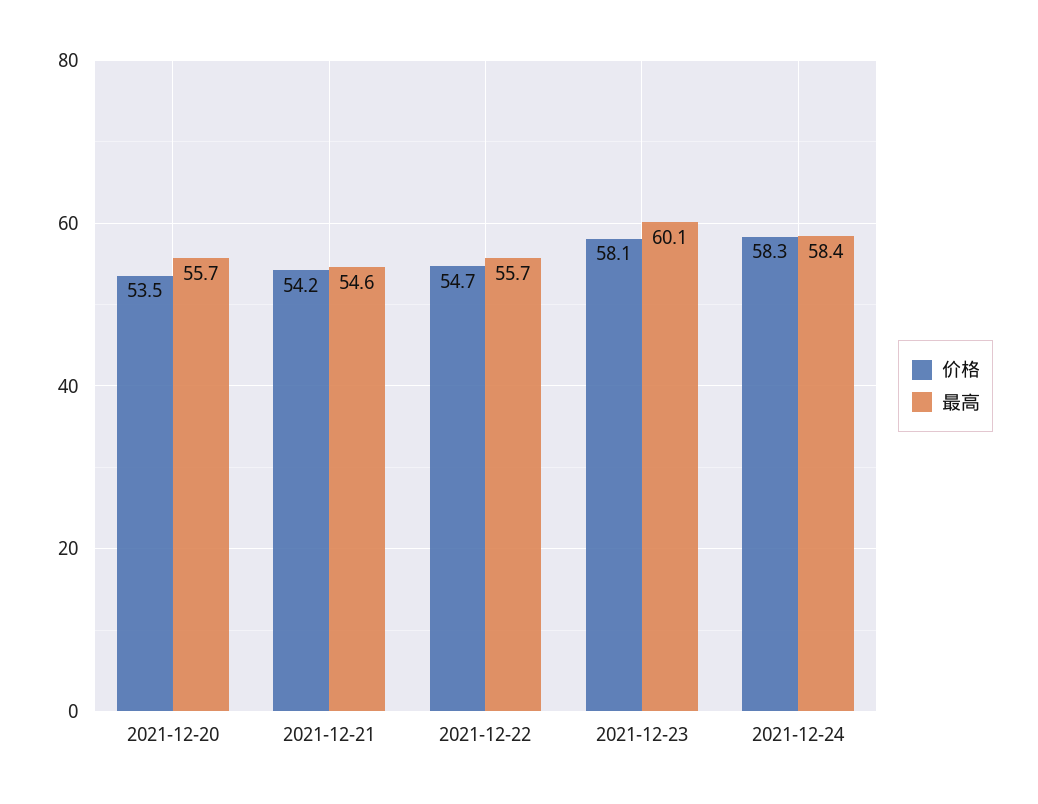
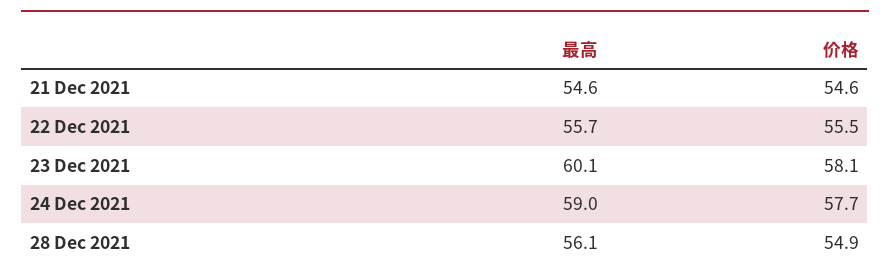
价格, 2021-12-20: 53.5 -> none
最高, 2021-12-20: 55.7 -> none
价格, 2021-12-21: 54.2 -> 54.6
价格, 2021-12-22: 54.7 -> 55.5
价格, 2021-12-24: 58.3 -> 57.7
最高, 2021-12-24: 58.4 -> 59
最高, 28 Dec 2021: none -> 56.1
价格, 28 Dec 2021: none -> 54.9

